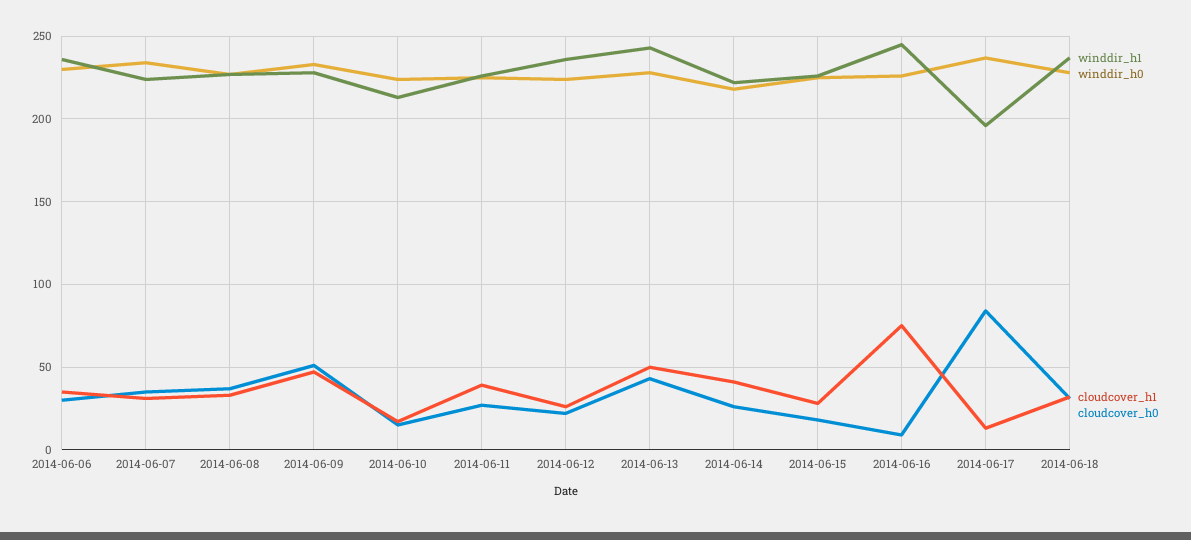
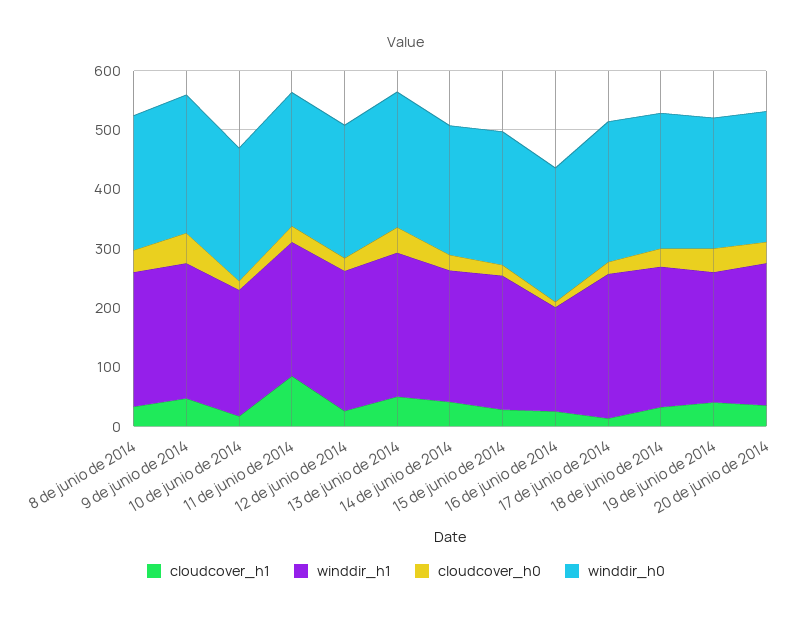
winddir_h1, 2014-06-06: 235 -> none
winddir_h0, 2014-06-06: 230 -> none
cloudcover_h1, 2014-06-06: 35 -> none
cloudcover_h0, 2014-06-06: 30 -> none
winddir_h1, 2014-06-07: 225 -> none
winddir_h0, 2014-06-07: 235 -> none
cloudcover_h1, 2014-06-07: 30 -> none
cloudcover_h0, 2014-06-07: 35 -> none
cloudcover_h1, 2014-06-11: 40 -> 80
winddir_h1, 2014-06-16: 245 -> 180
cloudcover_h1, 2014-06-16: 75 -> 20
winddir_h1, 2014-06-17: 195 -> 240
cloudcover_h0, 2014-06-17: 85 -> 20
cloudcover_h1, 19 de junio de 2014: none -> 40
winddir_h1, 19 de junio de 2014: none -> 220
cloudcover_h0, 19 de junio de 2014: none -> 40
winddir_h0, 19 de junio de 2014: none -> 220
cloudcover_h1, 20 de junio de 2014: none -> 40
winddir_h1, 20 de junio de 2014: none -> 240
cloudcover_h0, 20 de junio de 2014: none -> 40
winddir_h0, 20 de junio de 2014: none -> 220

